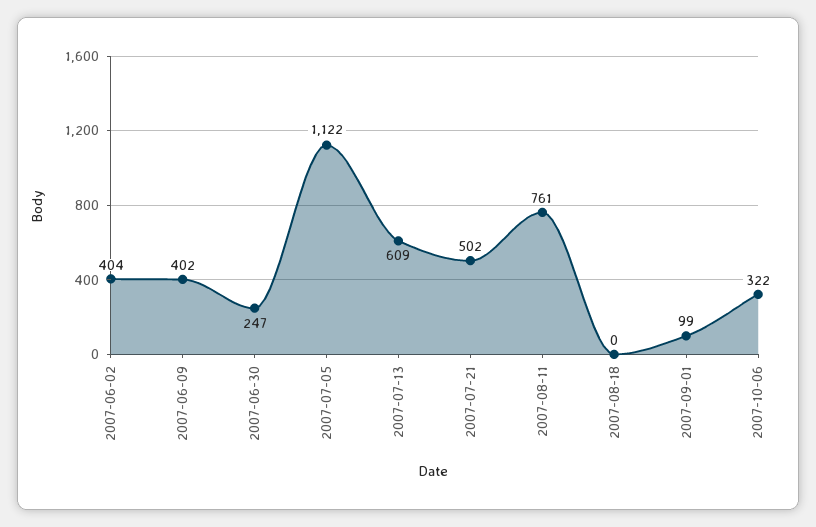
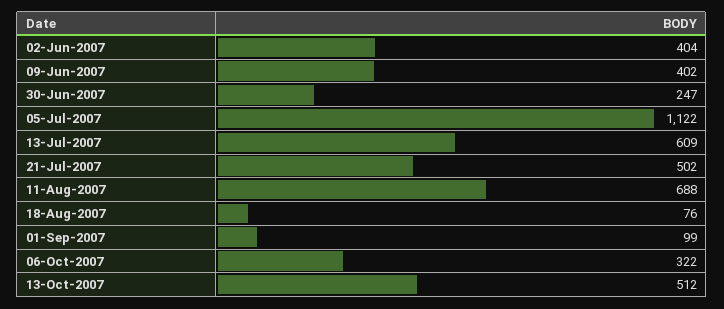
2007-08-11: 761 -> 688
2007-08-18: 0 -> 76
13-Oct-2007: none -> 512

